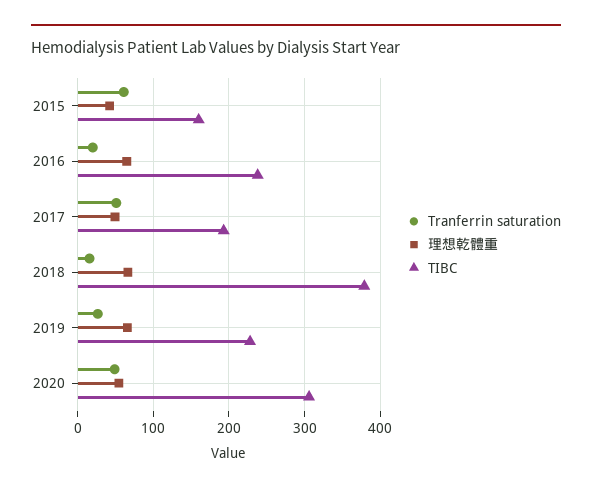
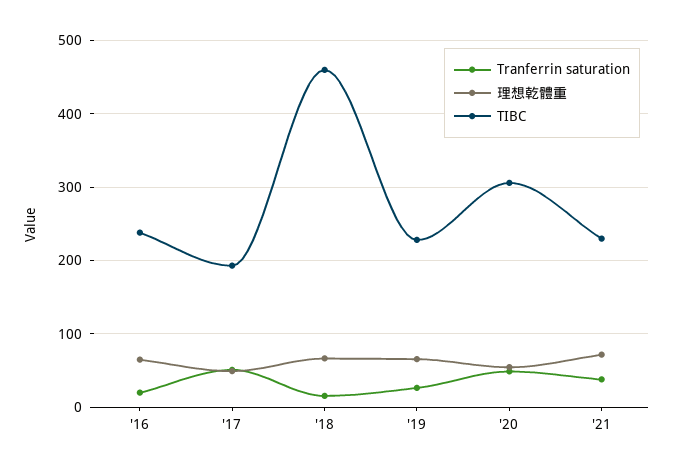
Tranferrin saturation, 2015: 60 -> none
理想乾體重, 2015: 40 -> none
TIBC, 2015: 160 -> none
TIBC, 2018: 380 -> 460
Tranferrin saturation, '21: none -> 40
理想乾體重, '21: none -> 70
TIBC, '21: none -> 230

